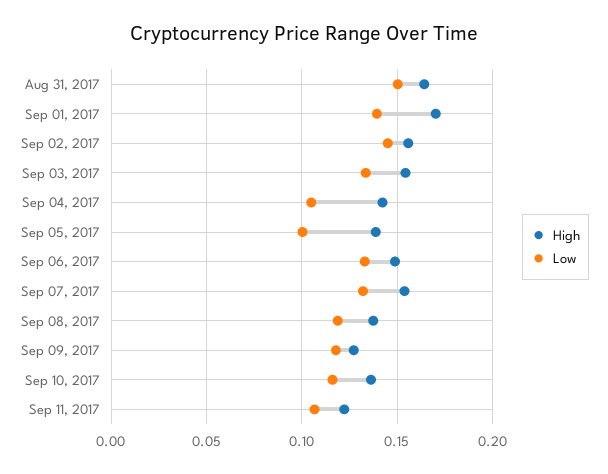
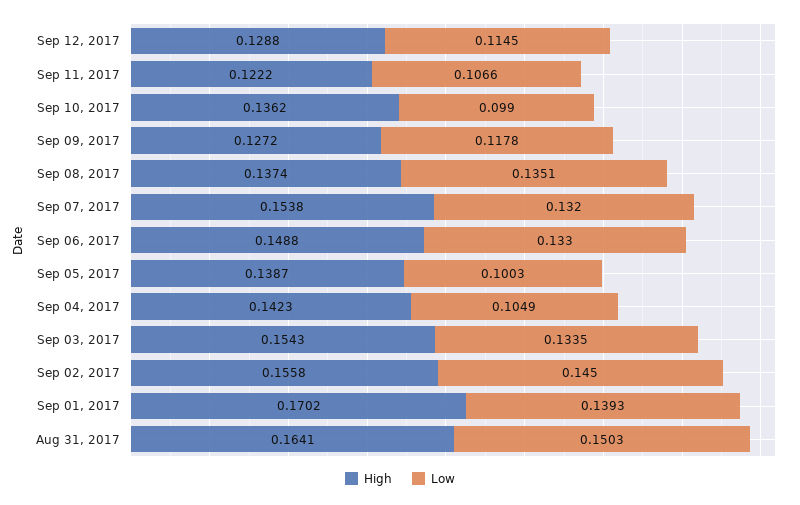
Low, Sep 08, 2017: 0.12 -> 0.1351
Low, Sep 10, 2017: 0.115 -> 0.099
High, Sep 12, 2017: none -> 0.1288
Low, Sep 12, 2017: none -> 0.1145

